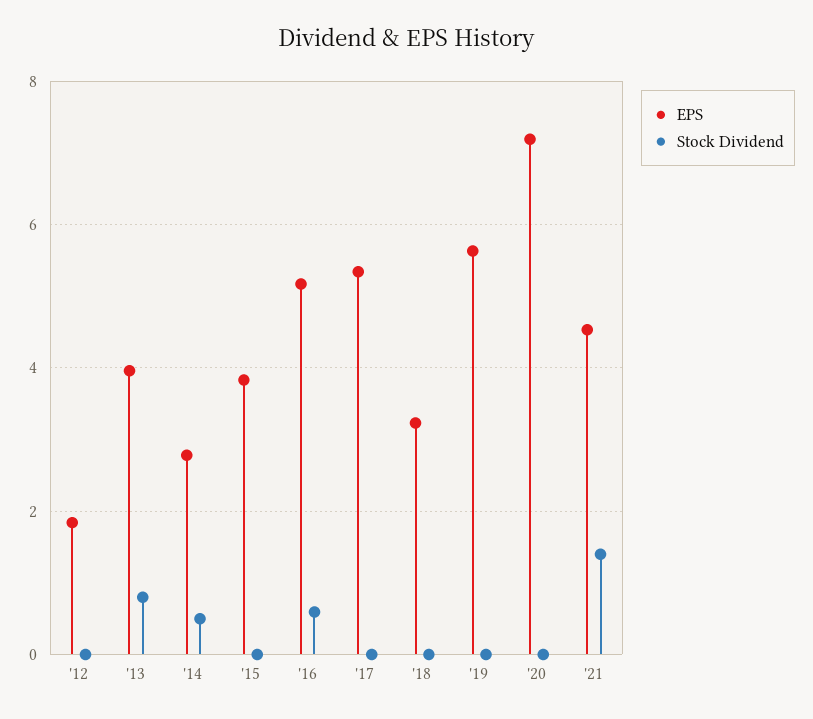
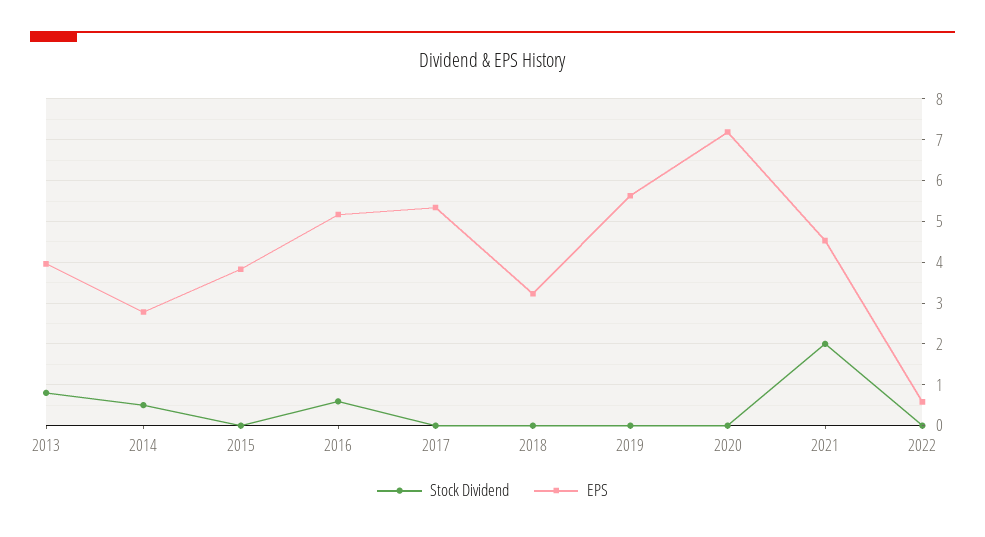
EPS, '12: 1.8 -> none
Stock Dividend, '12: 0 -> none
Stock Dividend, '21: 1.4 -> 2
Stock Dividend, 2022: none -> 0
EPS, 2022: none -> 0.6

